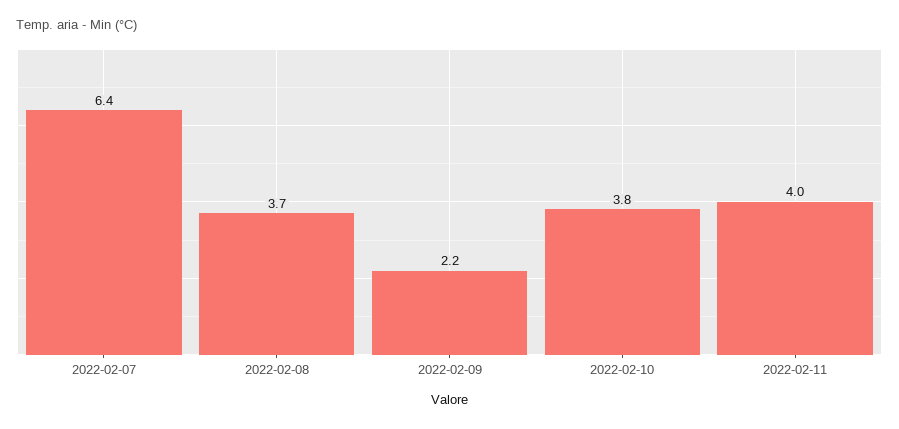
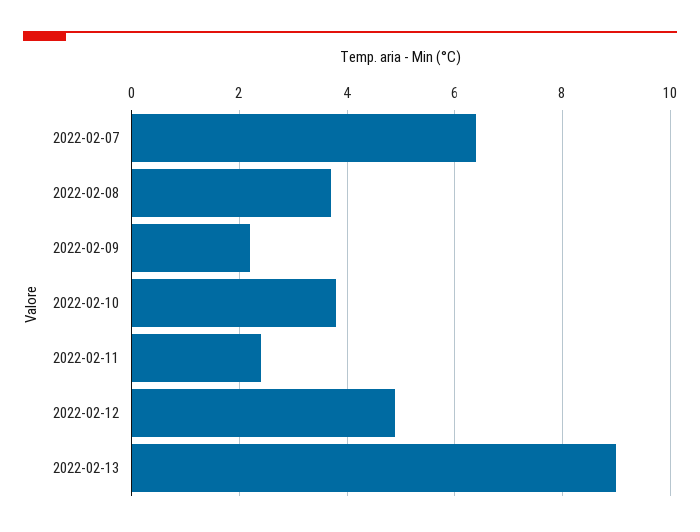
2022-02-11: 4 -> 2.5
2022-02-12: none -> 5
2022-02-13: none -> 9

